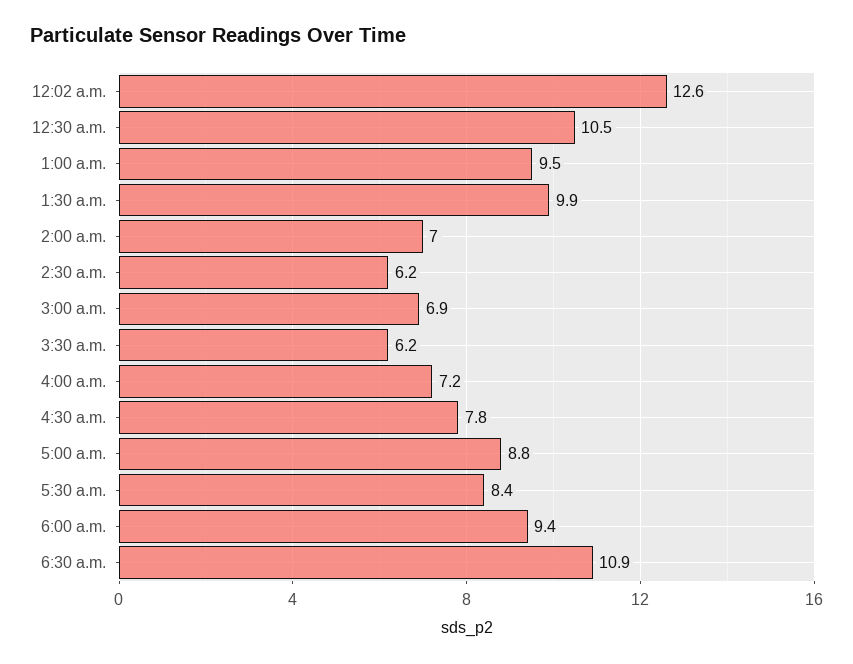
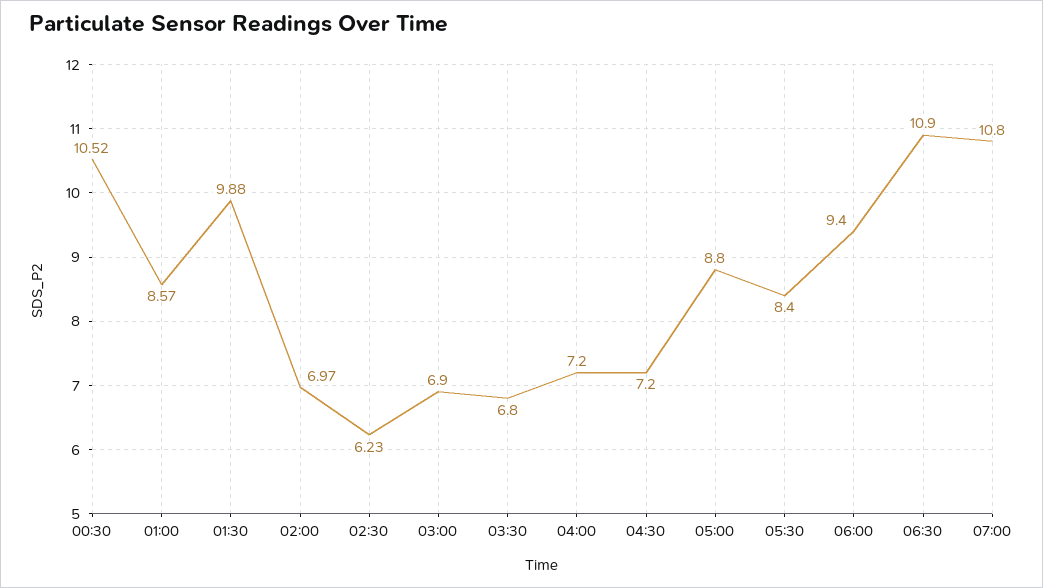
12:02 a.m.: 12.6 -> none
1:00 a.m.: 9.5 -> 8.57
3:30 a.m.: 6.2 -> 6.8
4:30 a.m.: 7.8 -> 7.2
07:00: none -> 10.8

